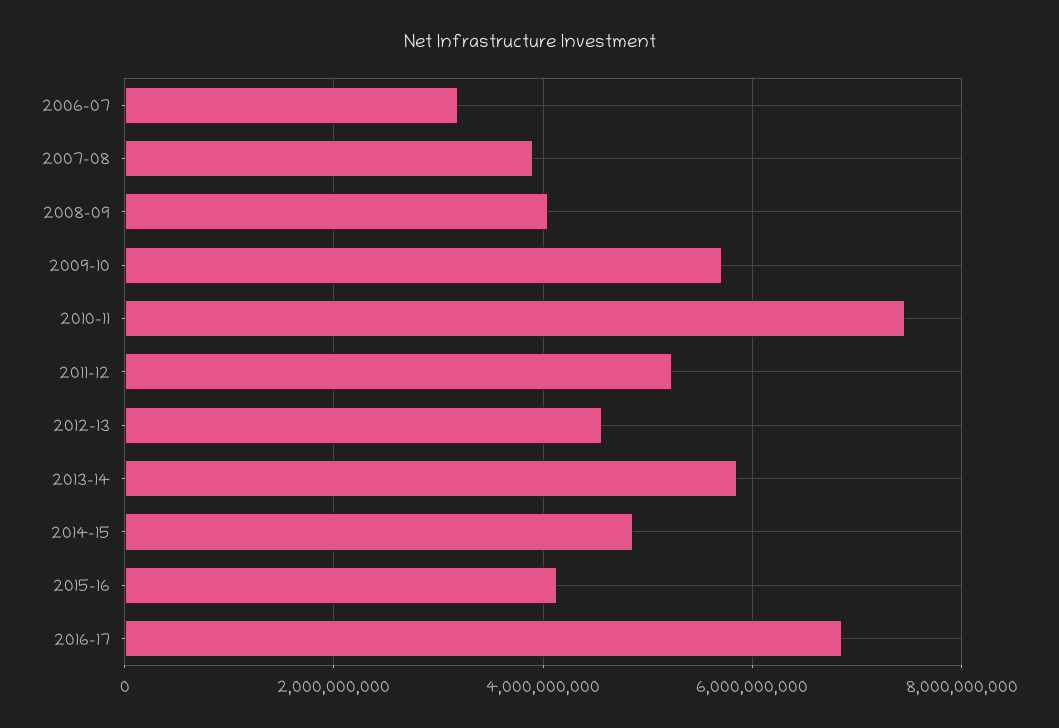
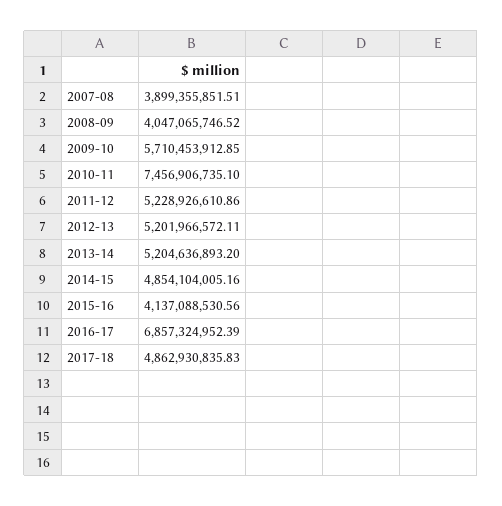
2006-07: 3200000000 -> none
2012-13: 4600000000 -> 5201966572.11
2013-14: 5800000000 -> 5204636893.2
2017-18: none -> 4862930835.83

